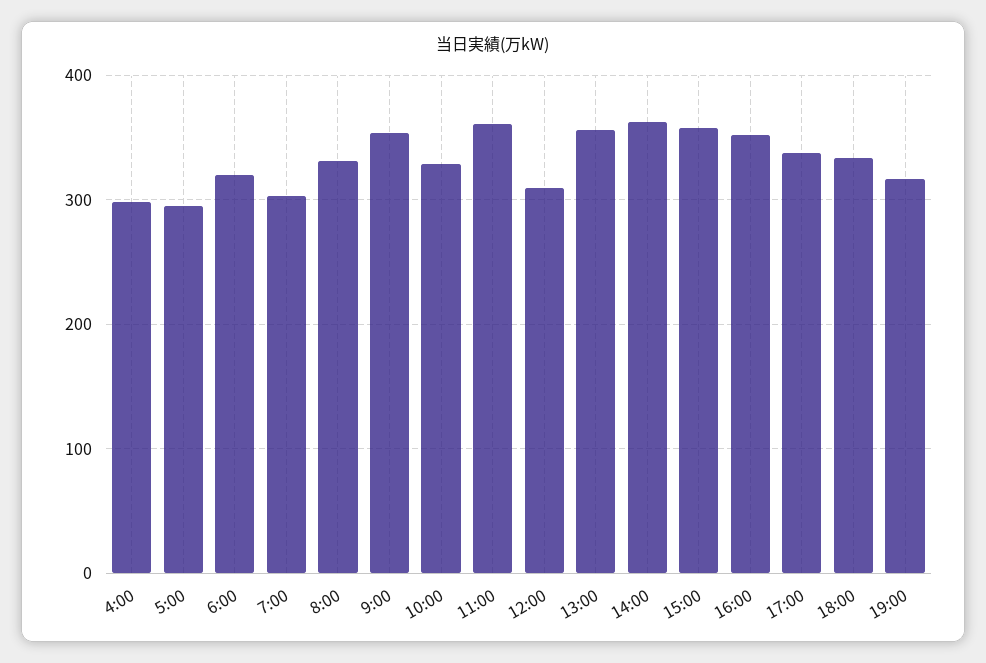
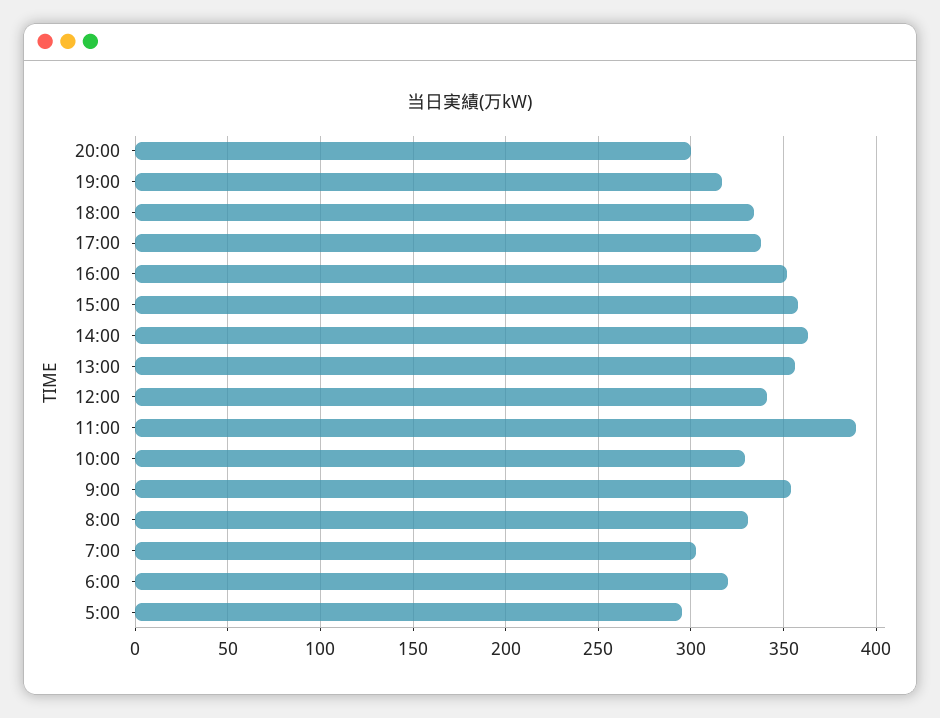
4:00: 300 -> none
11:00: 360 -> 390
12:00: 310 -> 340
20:00: none -> 300

